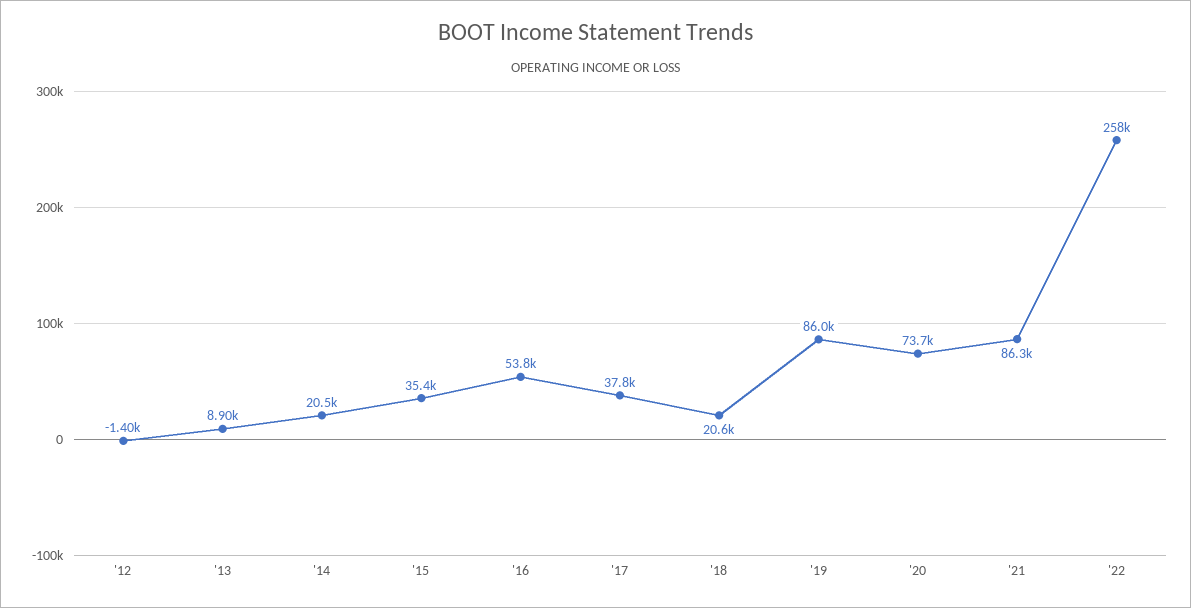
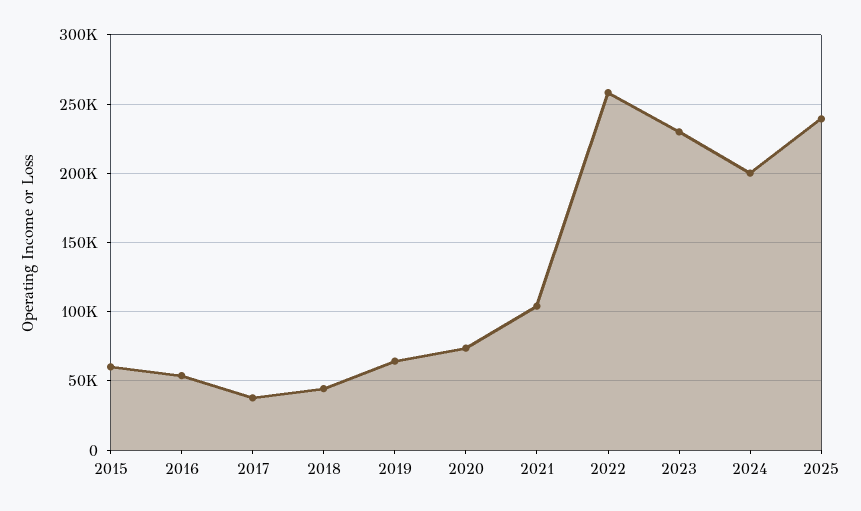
'12: -1400 -> none
'13: 8900 -> none
'14: 20500 -> none
'15: 35400 -> 60000
'18: 20600 -> 45000
'19: 86000 -> 65000
'21: 86300 -> 105000
2023: none -> 230000
2024: none -> 200000
2025: none -> 240000

